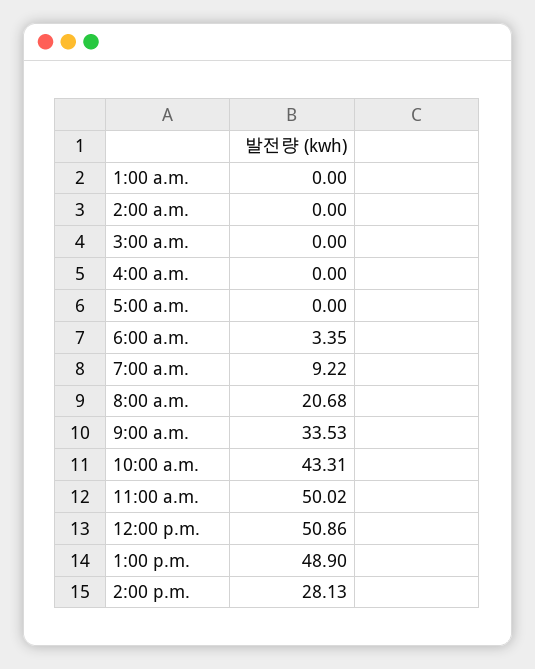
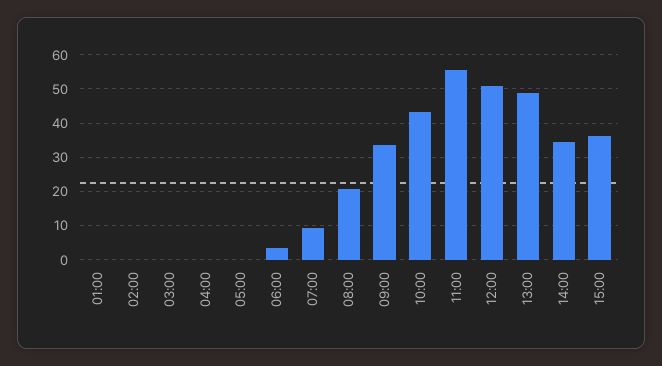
11:00 a.m.: 50.02 -> 56
2:00 p.m.: 28.13 -> 34
15:00: none -> 36

